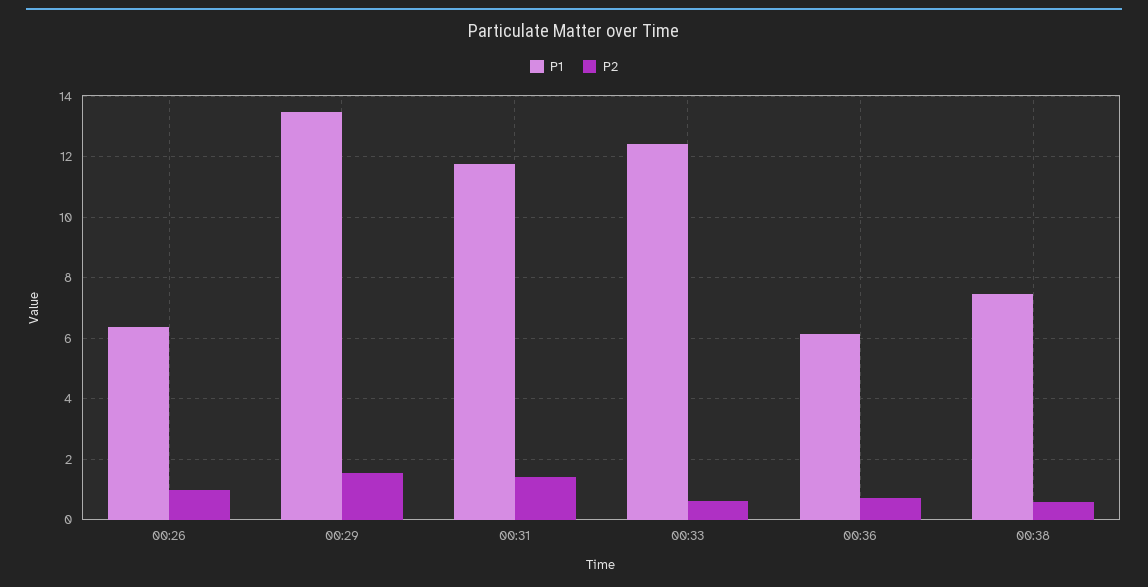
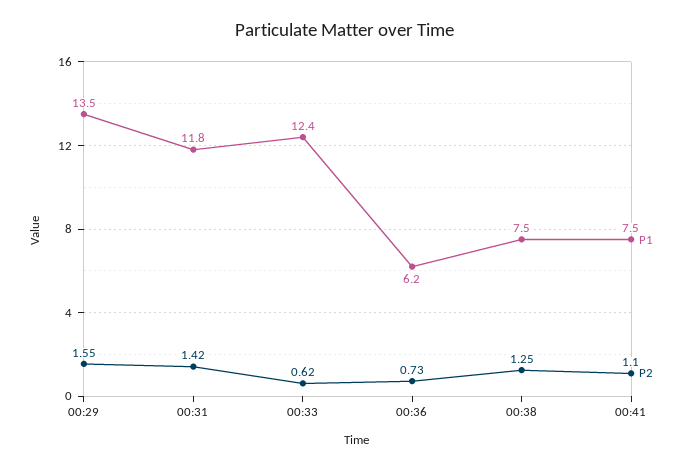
P1, 00:26: 6.4 -> none
P2, 00:26: 1 -> none
P2, 00:38: 0.6 -> 1.25
P1, 00:41: none -> 7.5
P2, 00:41: none -> 1.1

